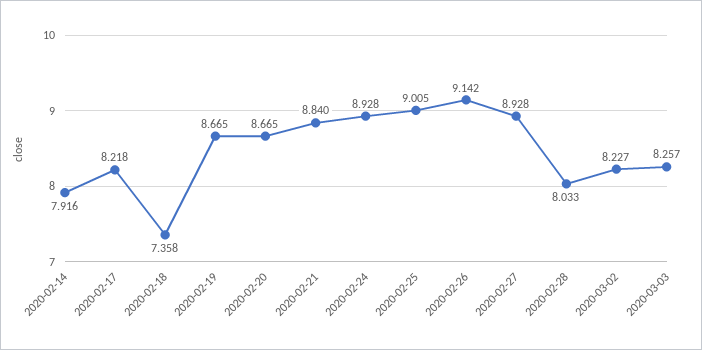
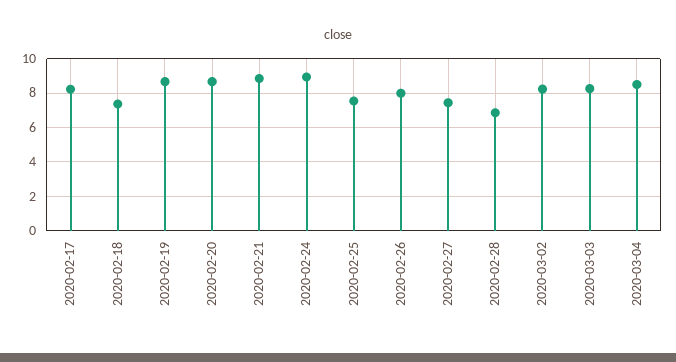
2020-02-14: 7.916 -> none
2020-02-25: 9.005 -> 7.5
2020-02-26: 9.142 -> 8
2020-02-27: 8.928 -> 7.5
2020-02-28: 8.033 -> 7
2020-03-04: none -> 8.5

